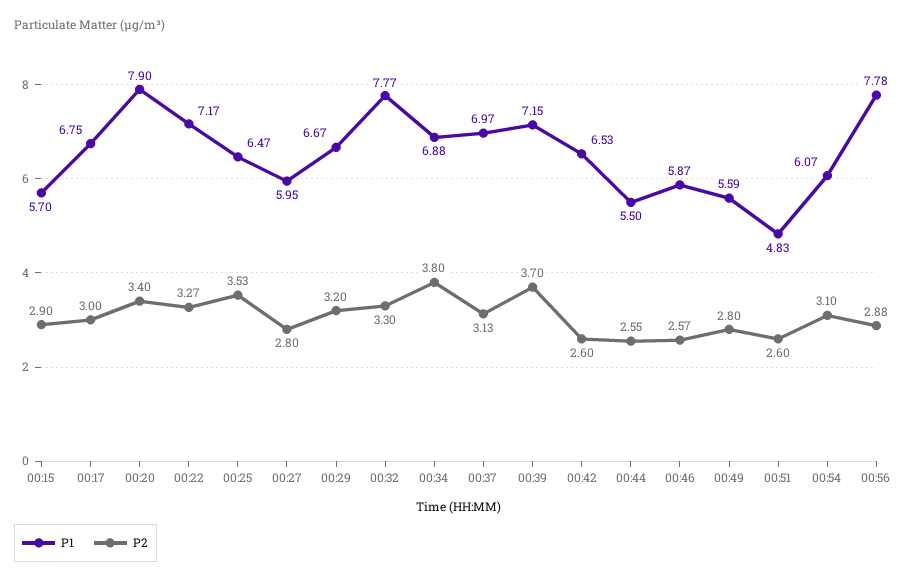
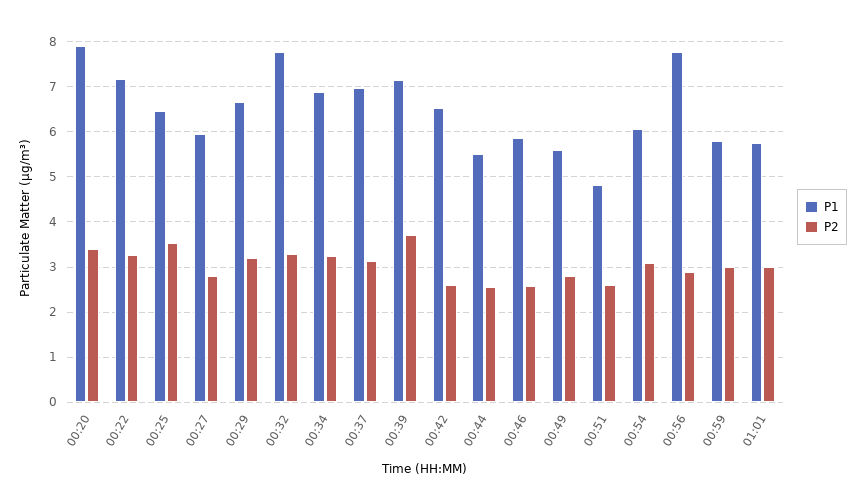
P1, 00:15: 5.7 -> none
P2, 00:15: 2.9 -> none
P1, 00:17: 6.75 -> none
P2, 00:17: 3 -> none
P2, 00:34: 3.8 -> 3.2
P1, 00:59: none -> 5.8
P2, 00:59: none -> 3
P1, 01:01: none -> 5.8
P2, 01:01: none -> 3

